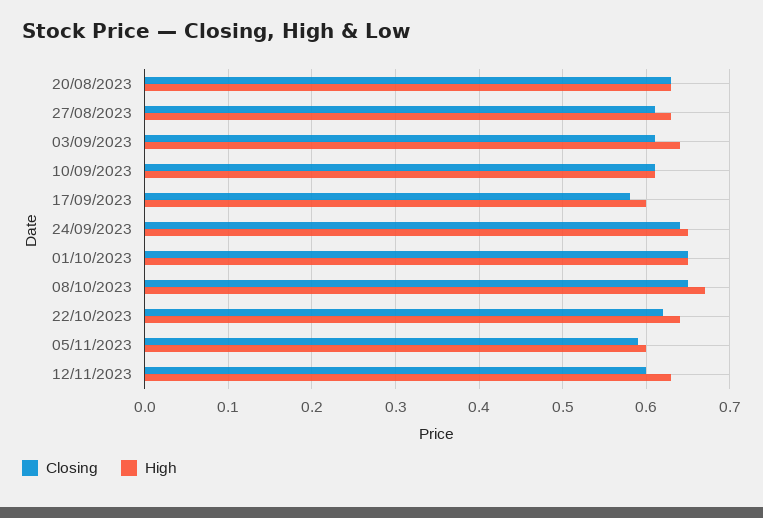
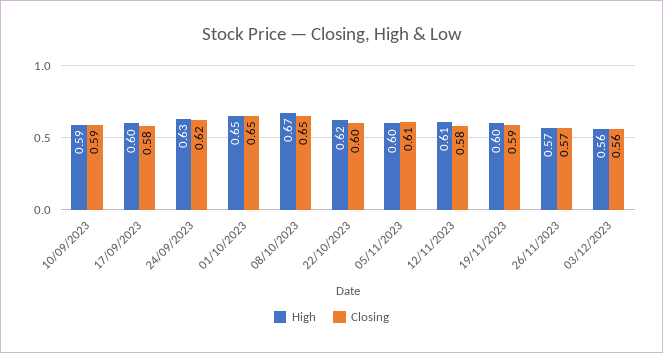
Closing, 20/08/2023: 0.63 -> none
High, 20/08/2023: 0.63 -> none
Closing, 27/08/2023: 0.61 -> none
High, 27/08/2023: 0.63 -> none
Closing, 03/09/2023: 0.61 -> none
High, 03/09/2023: 0.64 -> none
Closing, 10/09/2023: 0.61 -> 0.59
High, 10/09/2023: 0.61 -> 0.59
Closing, 24/09/2023: 0.64 -> 0.62
High, 24/09/2023: 0.65 -> 0.63
Closing, 22/10/2023: 0.62 -> 0.6
High, 22/10/2023: 0.64 -> 0.62
Closing, 05/11/2023: 0.59 -> 0.61
Closing, 12/11/2023: 0.6 -> 0.58
High, 12/11/2023: 0.63 -> 0.61
High, 19/11/2023: none -> 0.6
Closing, 19/11/2023: none -> 0.59
High, 26/11/2023: none -> 0.57
Closing, 26/11/2023: none -> 0.57
High, 03/12/2023: none -> 0.56
Closing, 03/12/2023: none -> 0.56

